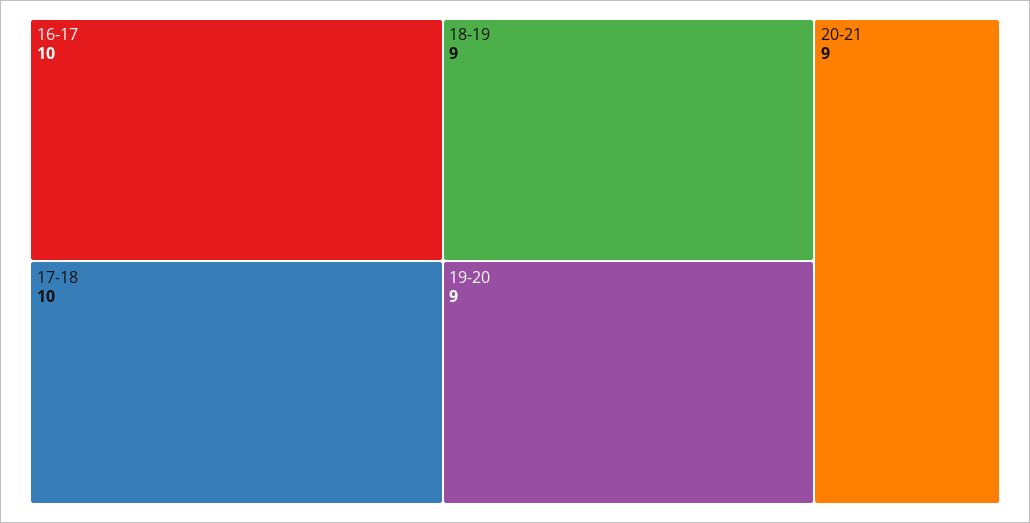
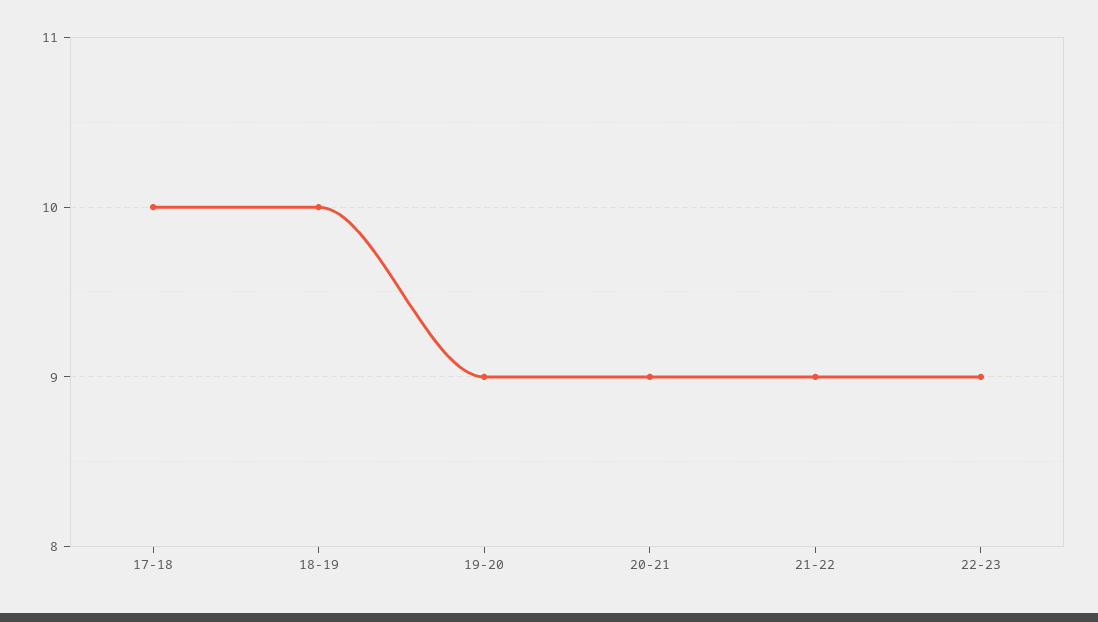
16-17: 10 -> none
18-19: 9 -> 10
21-22: none -> 9
22-23: none -> 9

